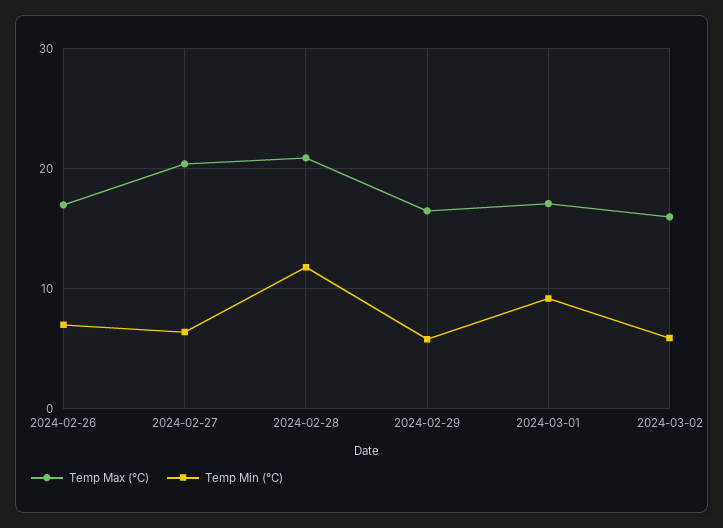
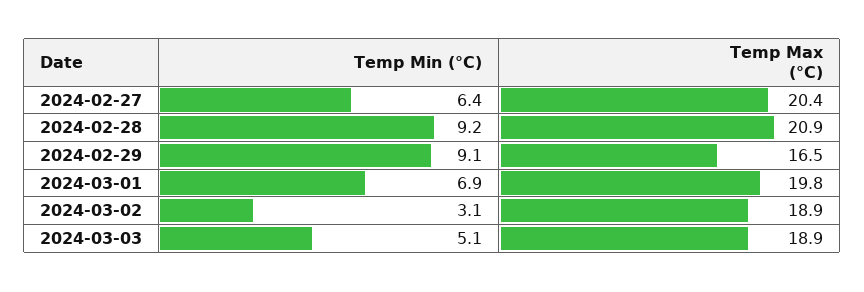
Temp Max (°C), 2024-02-26: 17 -> none
Temp Min (°C), 2024-02-26: 7 -> none
Temp Min (°C), 2024-02-28: 12 -> 9.2
Temp Min (°C), 2024-02-29: 6 -> 9.1
Temp Max (°C), 2024-03-01: 17 -> 19.8
Temp Min (°C), 2024-03-01: 9 -> 6.9
Temp Max (°C), 2024-03-02: 16 -> 18.9
Temp Min (°C), 2024-03-02: 6 -> 3.1
Temp Min (°C), 2024-03-03: none -> 5.1
Temp Max (°C), 2024-03-03: none -> 18.9

